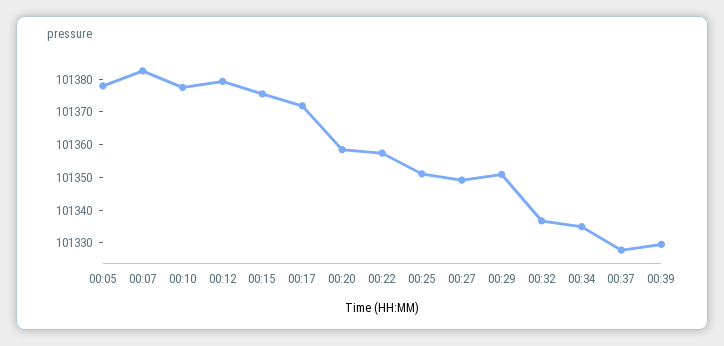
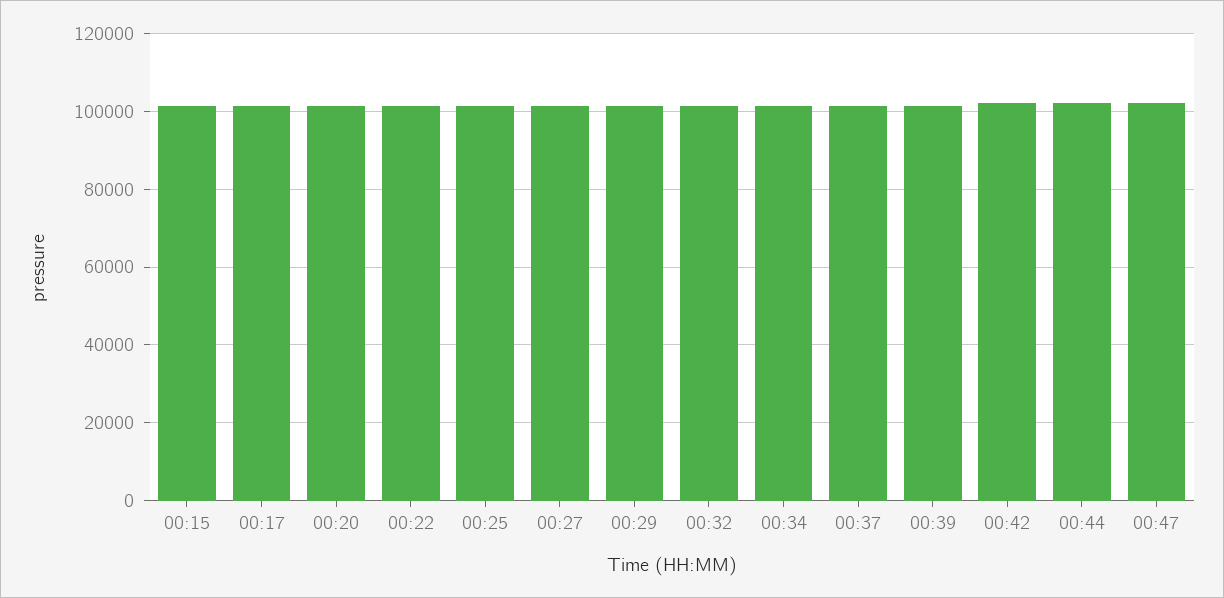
00:05: 101377.5 -> none
00:07: 101382.5 -> none
00:10: 101377.5 -> none
00:12: 101380 -> none
00:42: none -> 102000
00:44: none -> 102000
00:47: none -> 102000

